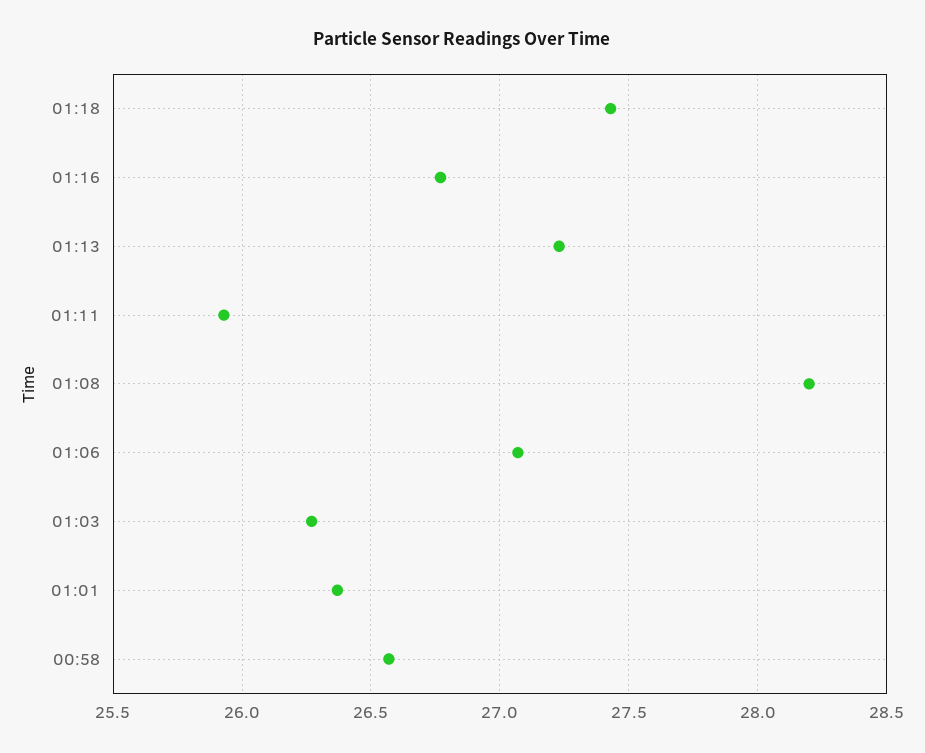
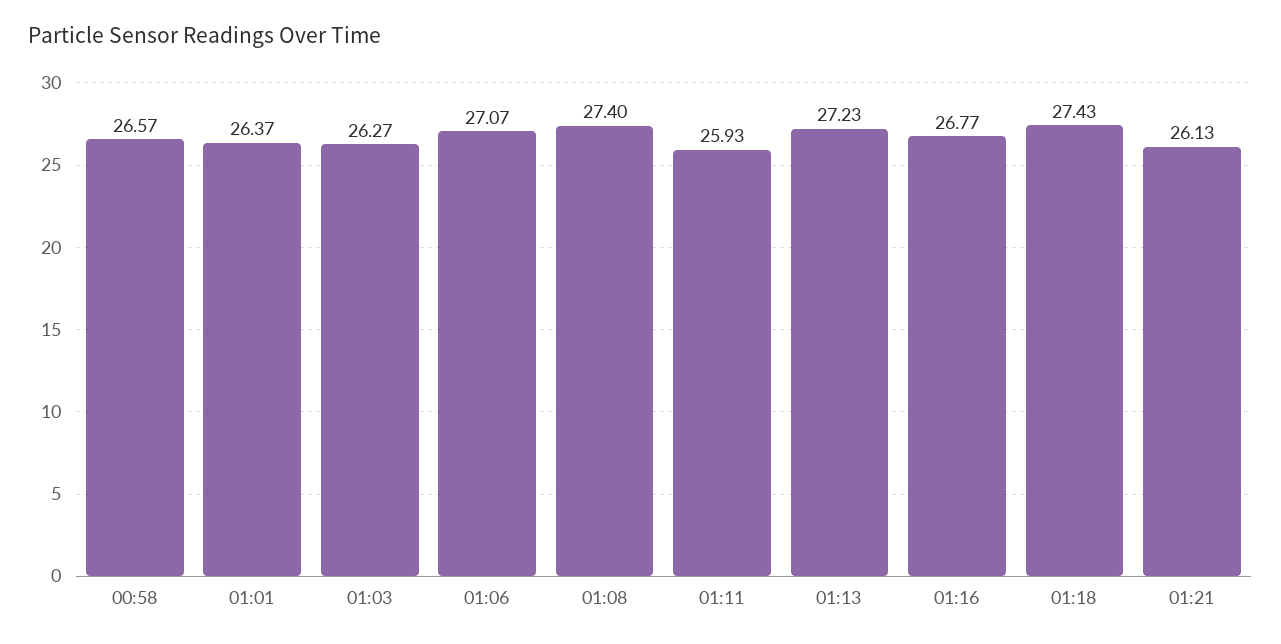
01:08: 28.2 -> 27.4
01:21: none -> 26.13

